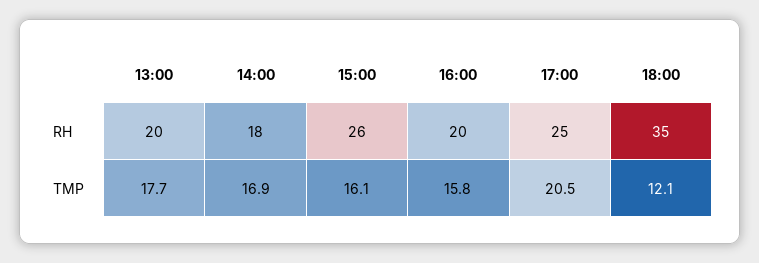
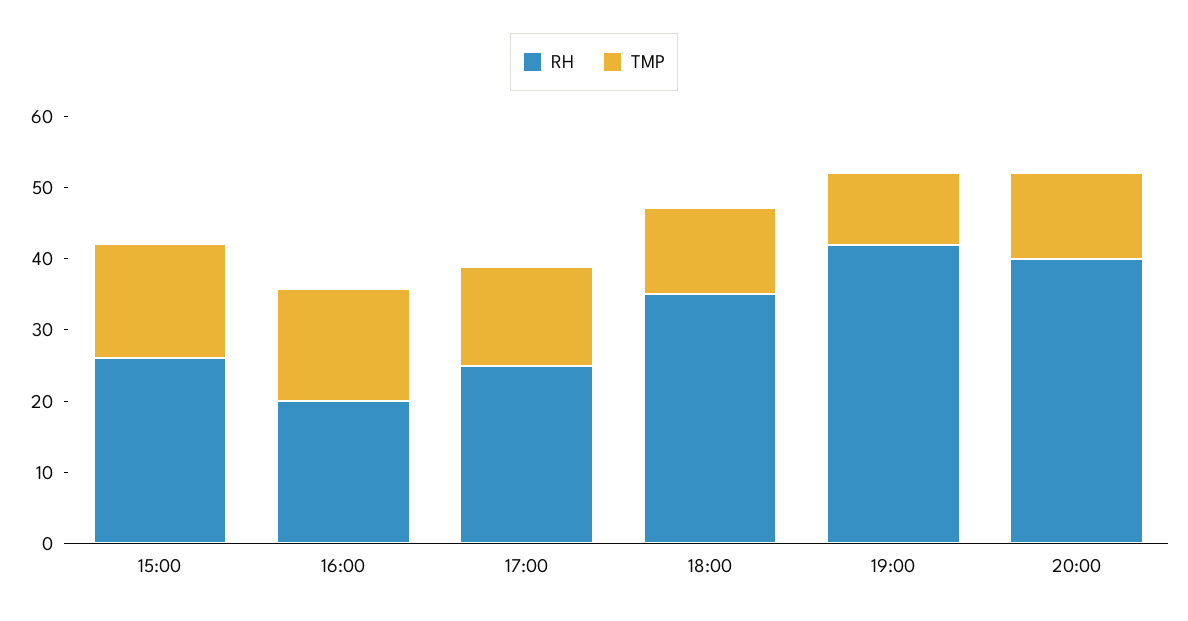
RH, 13:00: 20 -> none
RH, 14:00: 18 -> none
TMP, 13:00: 17.7 -> none
TMP, 14:00: 16.9 -> none
TMP, 17:00: 20.5 -> 14
RH, 19:00: none -> 42
TMP, 19:00: none -> 10
RH, 20:00: none -> 40
TMP, 20:00: none -> 12

